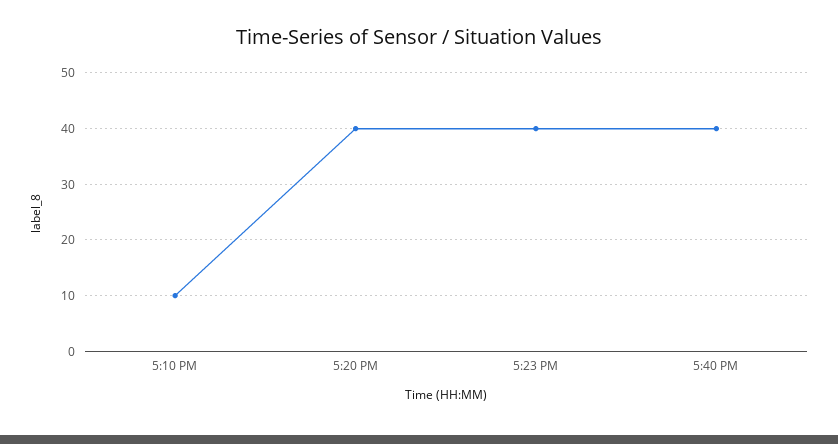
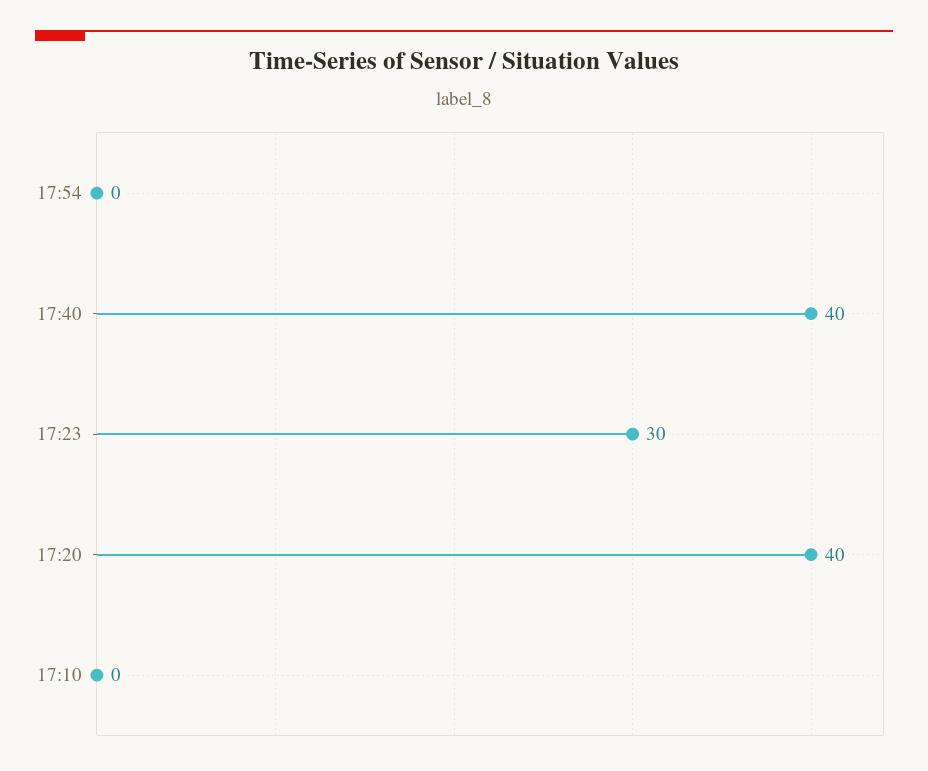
5:10 PM: 10 -> 0
5:23 PM: 40 -> 30
17:54: none -> 0

